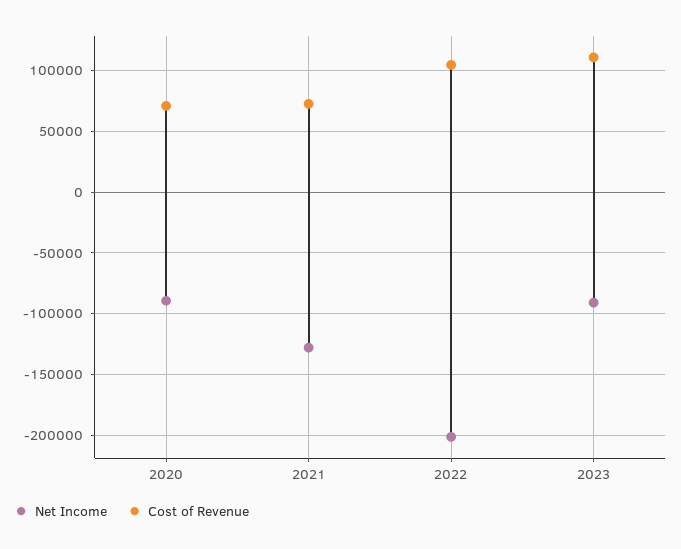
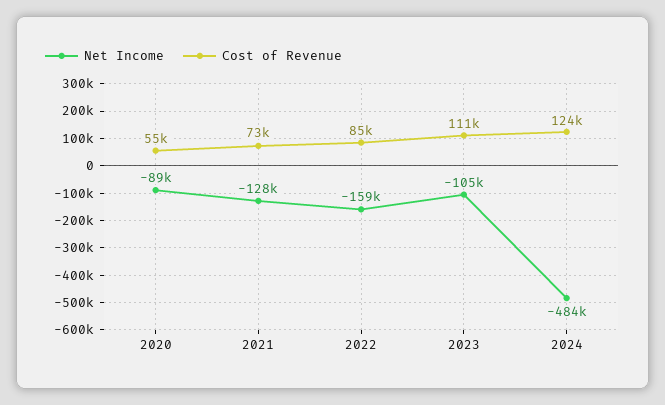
Cost of Revenue, 2020: 70000 -> 55000
Net Income, 2022: -200000 -> -159000
Cost of Revenue, 2022: 105000 -> 85000
Net Income, 2023: -90000 -> -105000
Net Income, 2024: none -> -484000
Cost of Revenue, 2024: none -> 124000

